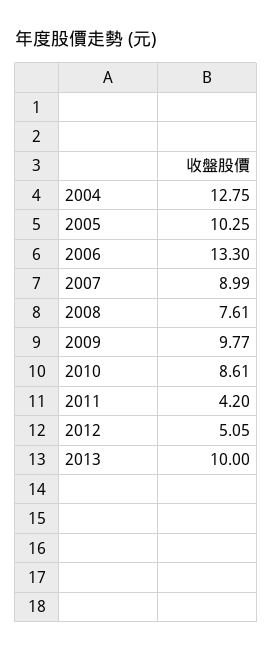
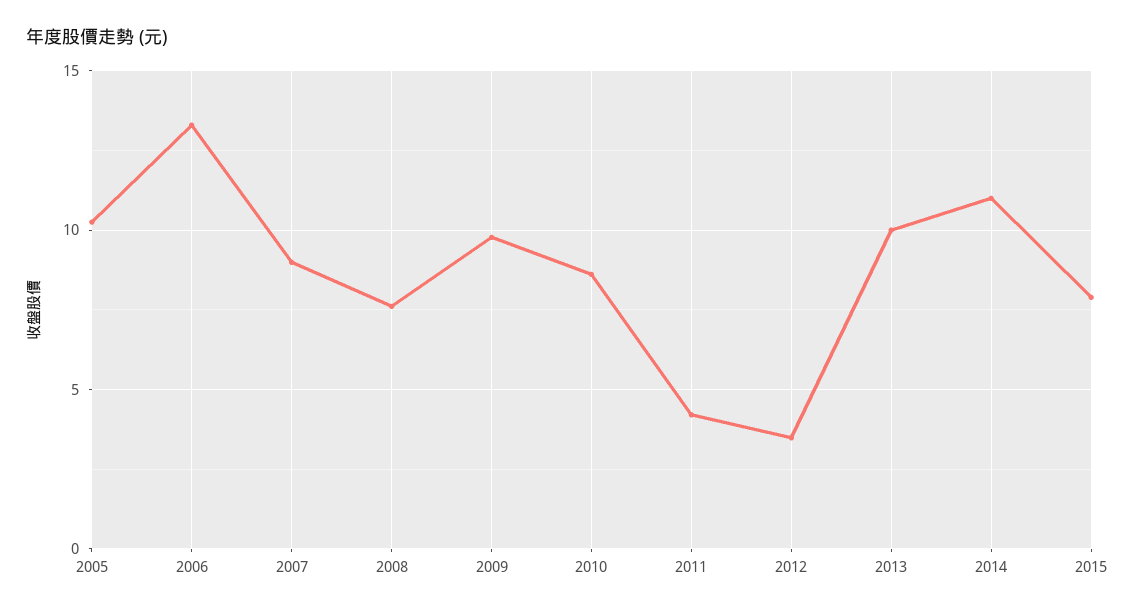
2004: 12.75 -> none
2012: 5.05 -> 3.5
2014: none -> 11
2015: none -> 8

